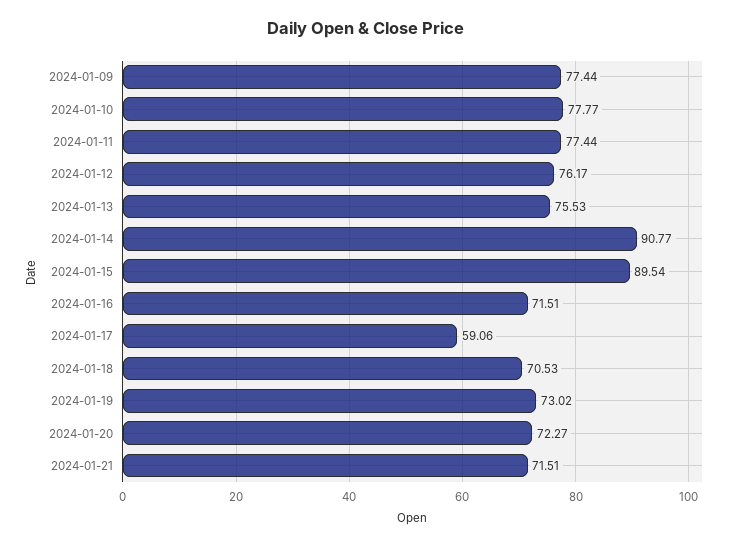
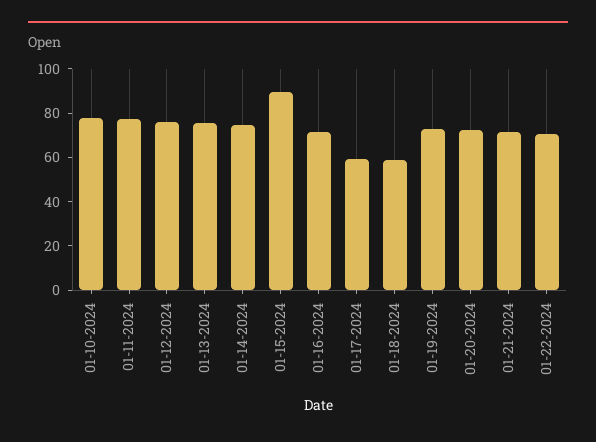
2024-01-09: 77.44 -> none
2024-01-14: 90.77 -> 75
2024-01-18: 70.53 -> 60
01-22-2024: none -> 70

